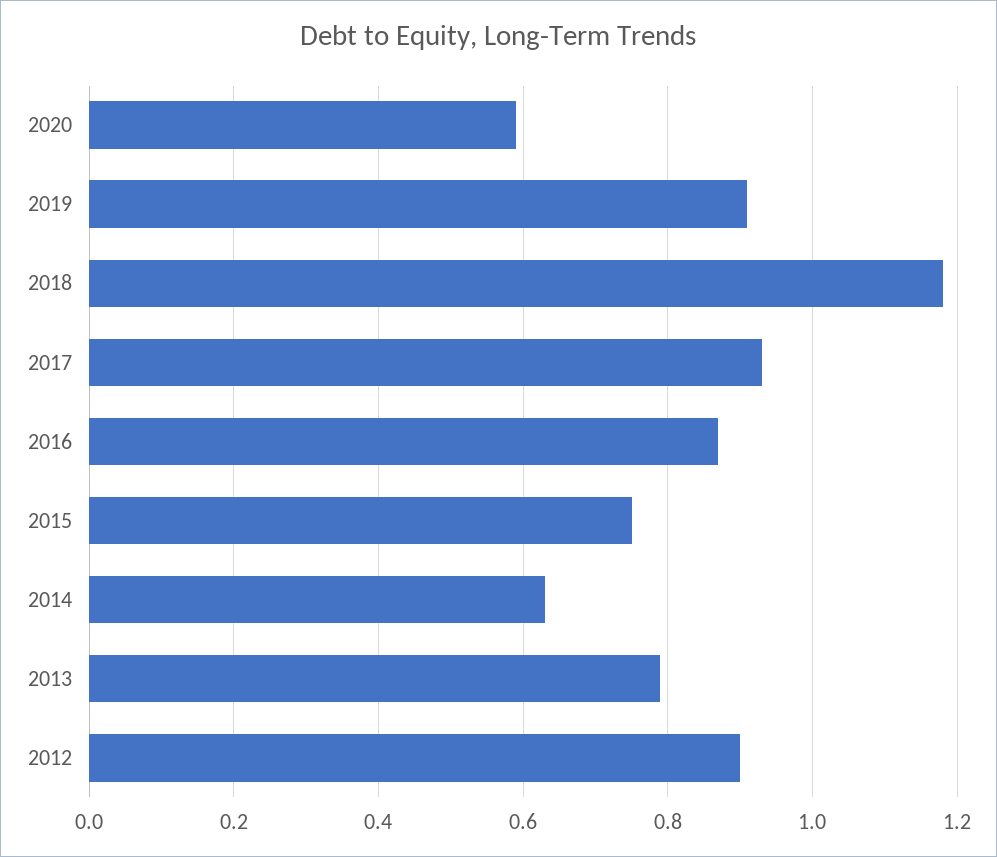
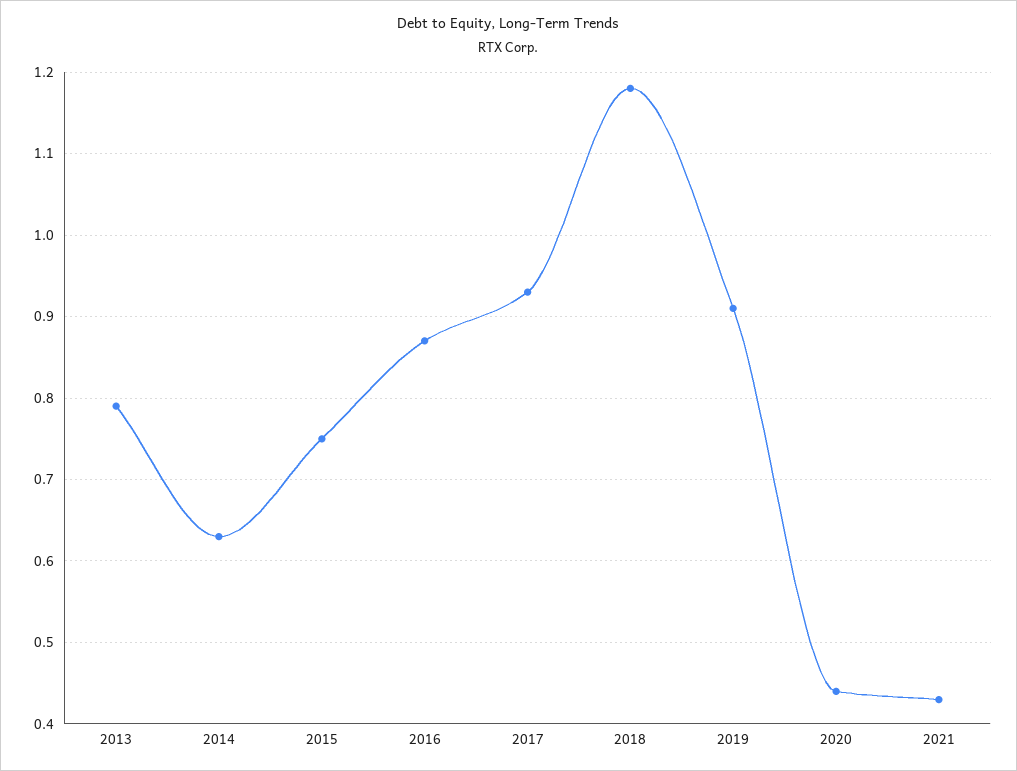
2020: 0.6 -> 0.44
2012: 0.9 -> none
2021: none -> 0.43

